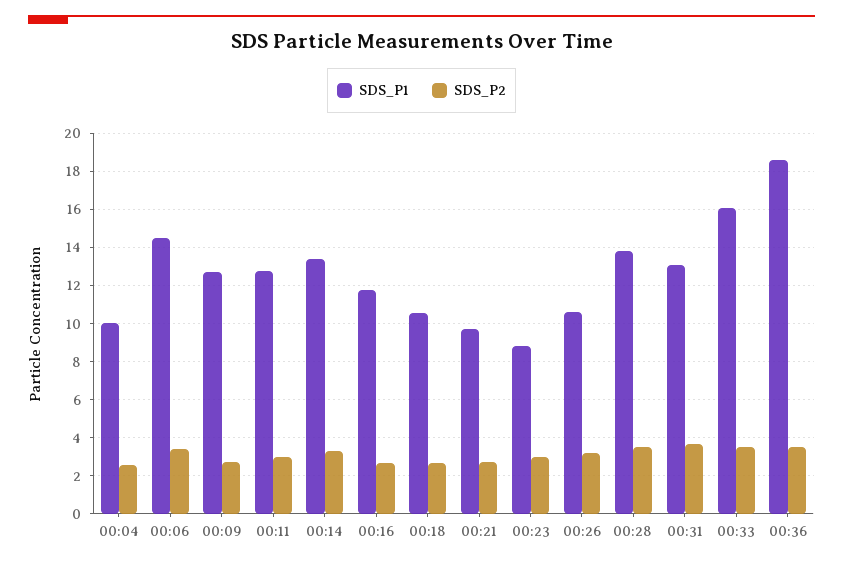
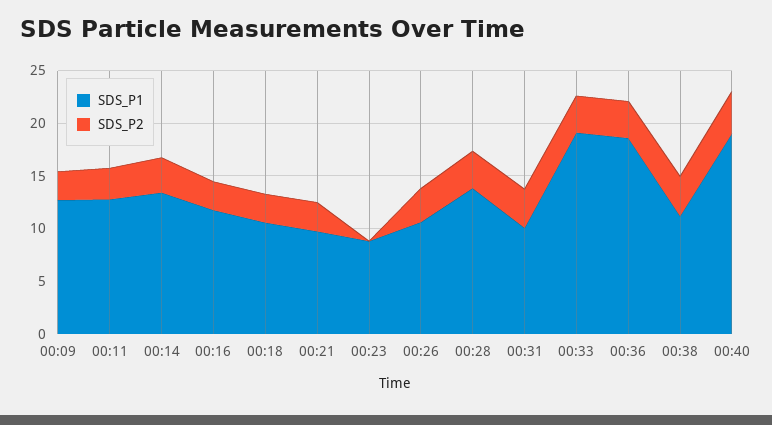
SDS_P1, 00:04: 10 -> none
SDS_P2, 00:04: 2.5 -> none
SDS_P1, 00:06: 14.5 -> none
SDS_P2, 00:06: 3.5 -> none
SDS_P2, 00:23: 3 -> 0
SDS_P1, 00:31: 13 -> 10
SDS_P1, 00:33: 16 -> 19
SDS_P1, 00:38: none -> 11
SDS_P2, 00:38: none -> 4
SDS_P1, 00:40: none -> 19
SDS_P2, 00:40: none -> 4

